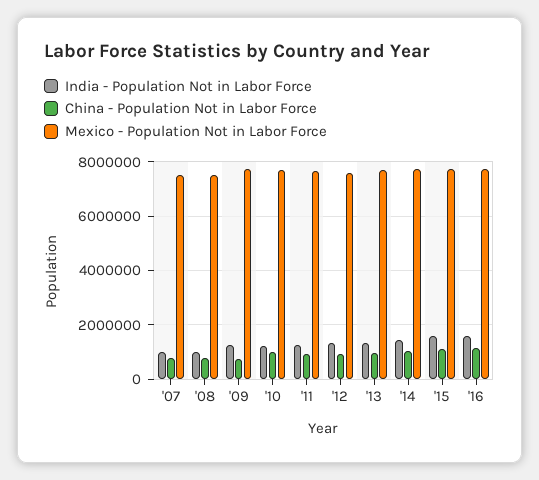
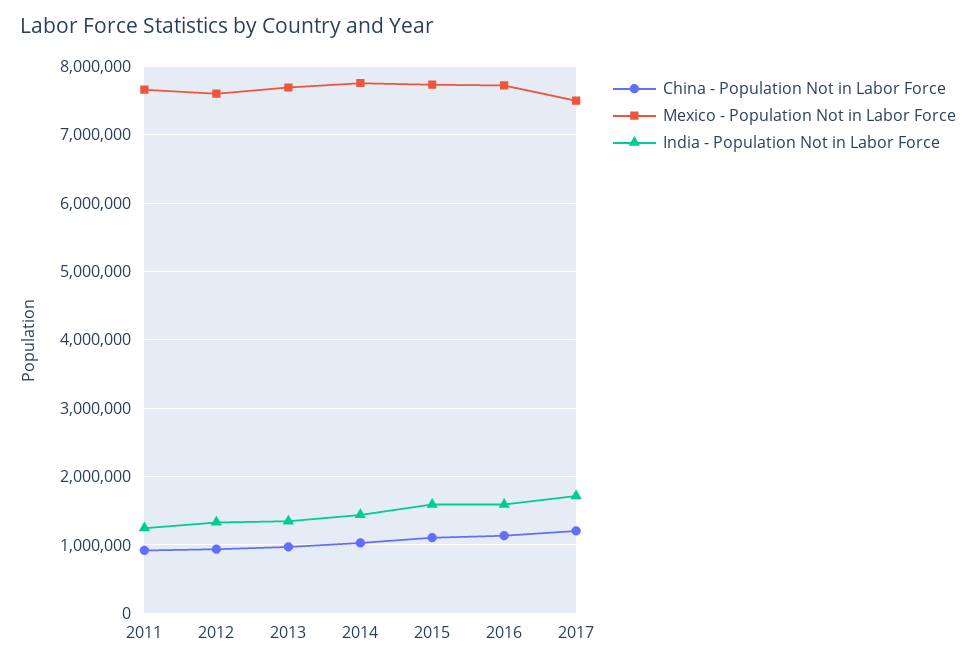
India - Population Not in Labor Force, '07: 1000000 -> none
China - Population Not in Labor Force, '07: 750000 -> none
Mexico - Population Not in Labor Force, '07: 7500000 -> none
India - Population Not in Labor Force, '08: 1000000 -> none
China - Population Not in Labor Force, '08: 750000 -> none
Mexico - Population Not in Labor Force, '08: 7500000 -> none
India - Population Not in Labor Force, '09: 1250000 -> none
China - Population Not in Labor Force, '09: 750000 -> none
Mexico - Population Not in Labor Force, '09: 7750000 -> none
India - Population Not in Labor Force, '10: 1250000 -> none
China - Population Not in Labor Force, '10: 1000000 -> none
Mexico - Population Not in Labor Force, '10: 7750000 -> none
China - Population Not in Labor Force, 2017: none -> 1200000
Mexico - Population Not in Labor Force, 2017: none -> 7500000
India - Population Not in Labor Force, 2017: none -> 1700000

